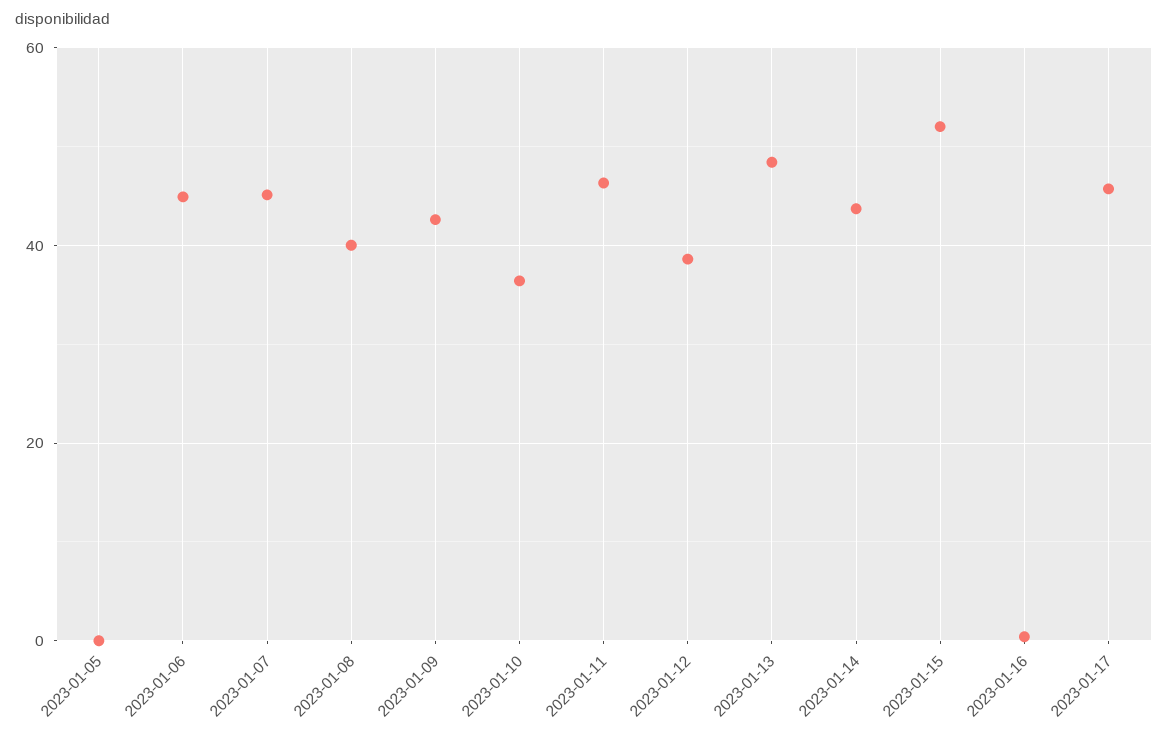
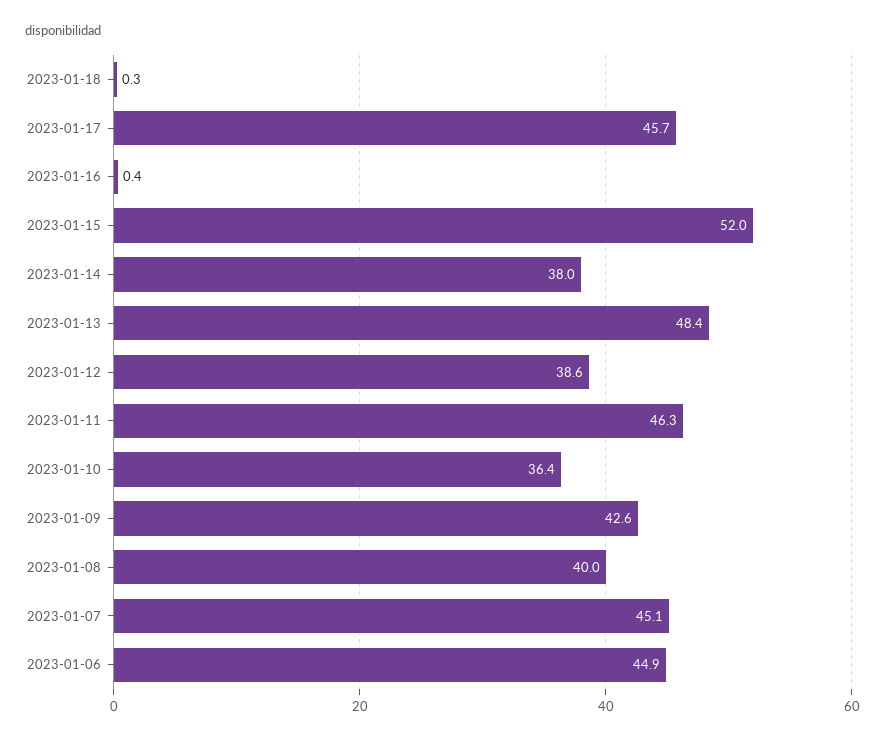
2023-01-05: 0 -> none
2023-01-14: 44 -> 38
2023-01-18: none -> 0.3

